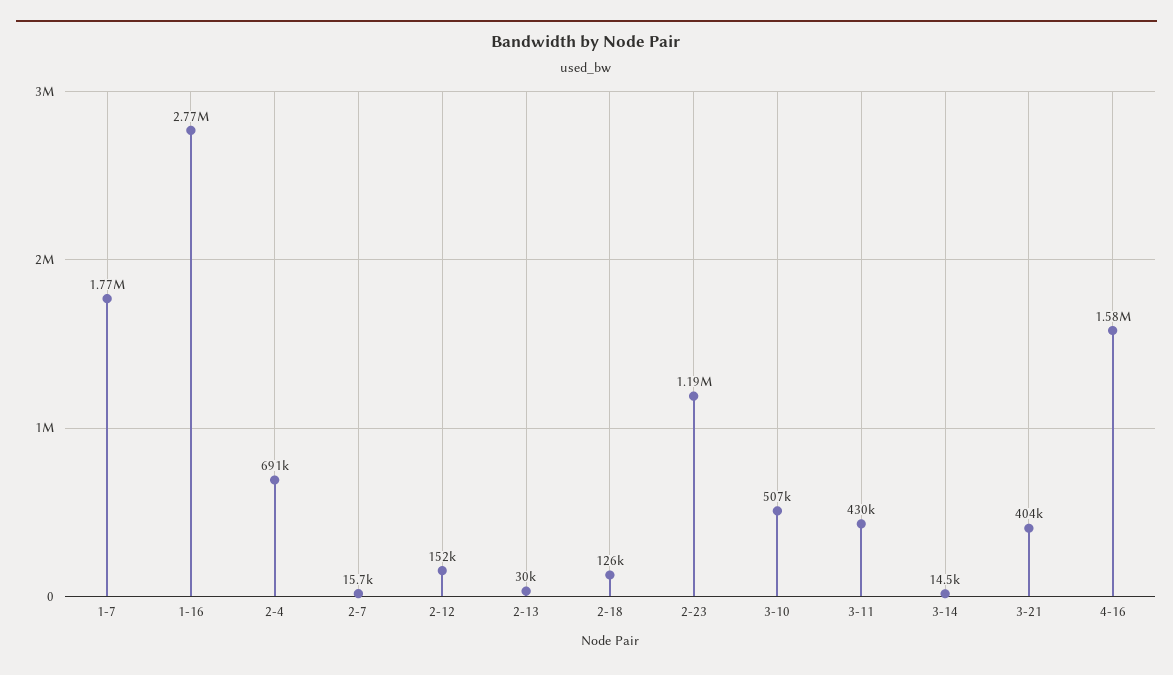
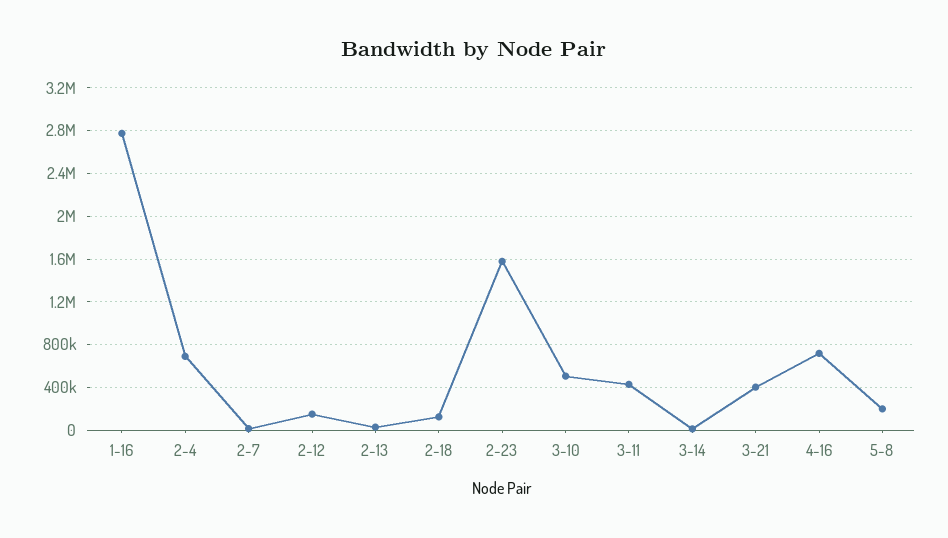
1-7: 1770000 -> none
2-23: 1190000 -> 1600000
4-16: 1580000 -> 700000
5-8: none -> 200000

